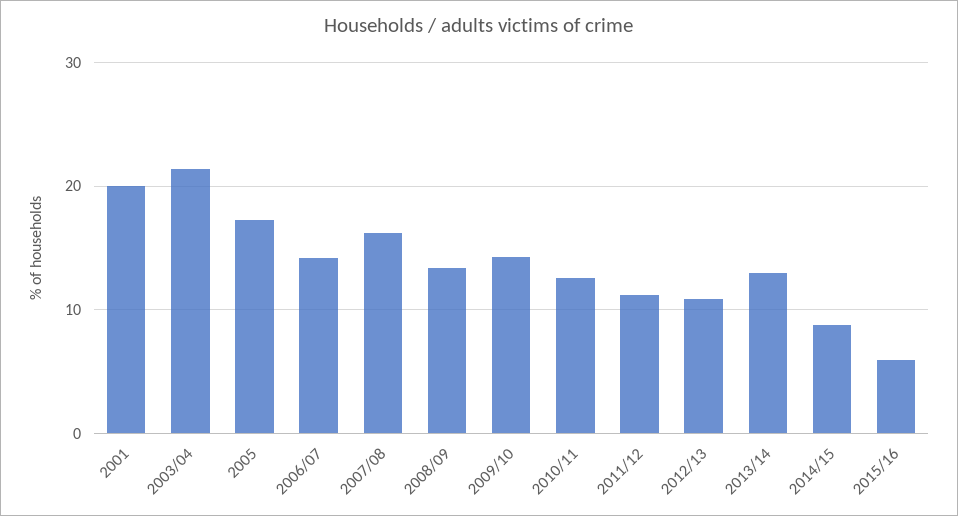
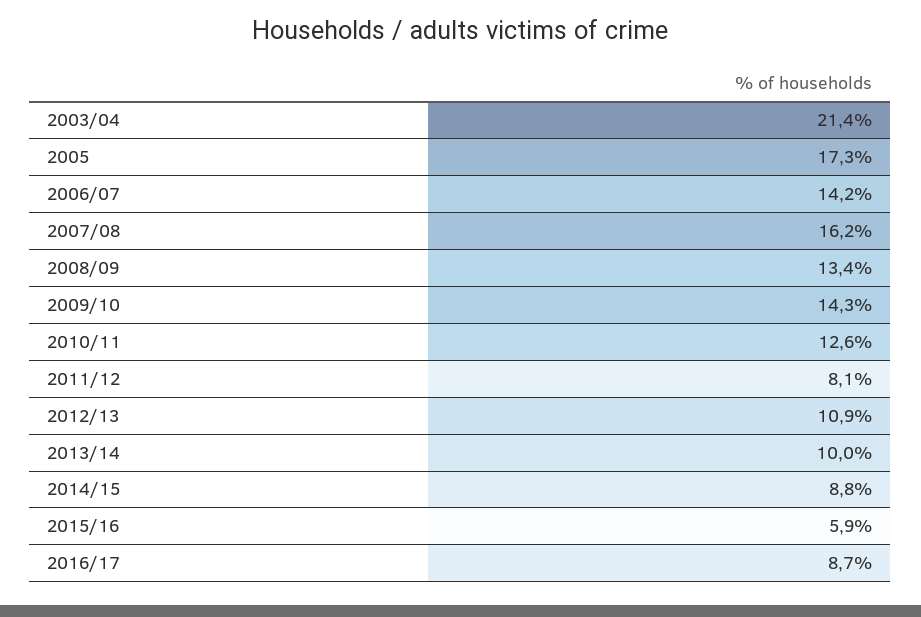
2001: 20 -> none
2011/12: 11 -> 8.1
2013/14: 13 -> 10
2016/17: none -> 8.7

